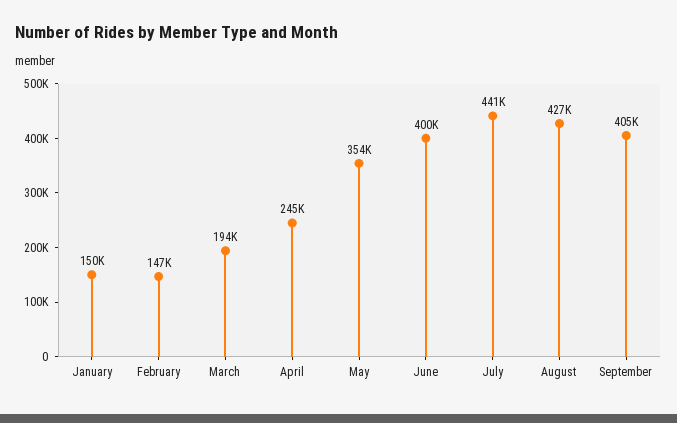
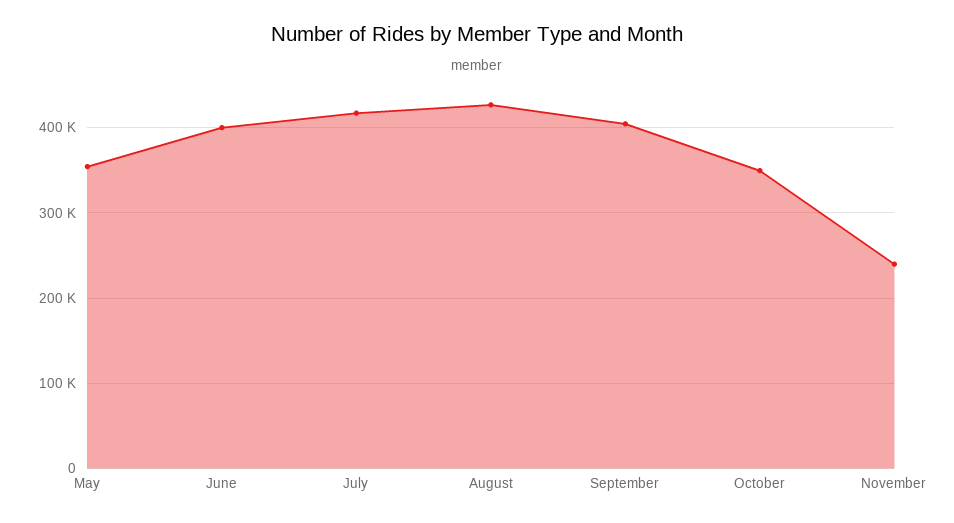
January: 150000 -> none
February: 147000 -> none
March: 194000 -> none
April: 245000 -> none
July: 441000 -> 420000
October: none -> 350000
November: none -> 240000

